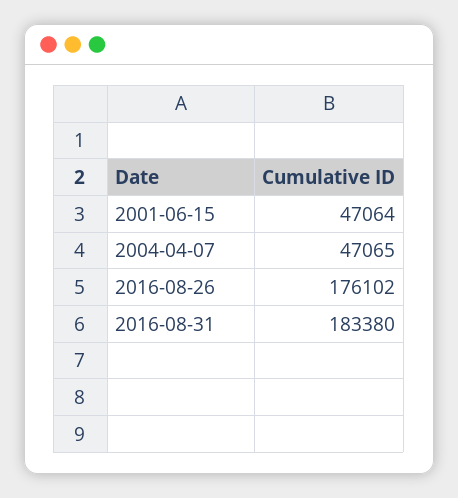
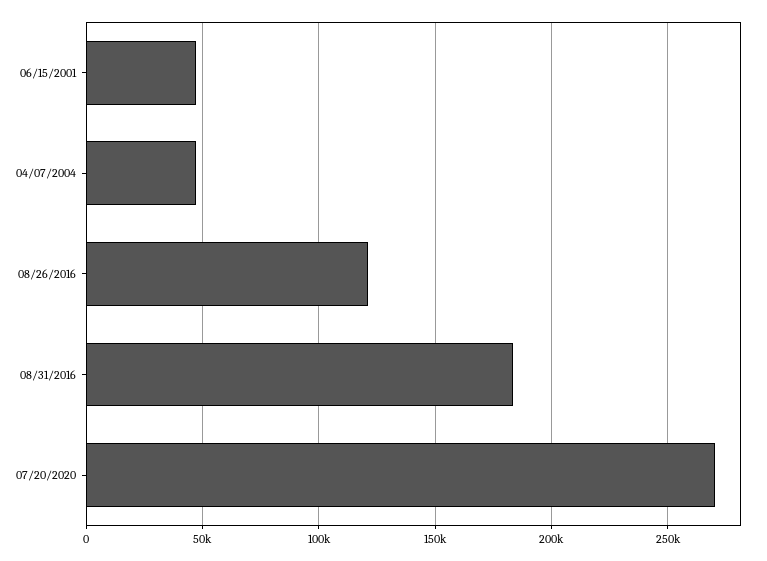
2016-08-26: 176102 -> 120000
07/20/2020: none -> 270000

